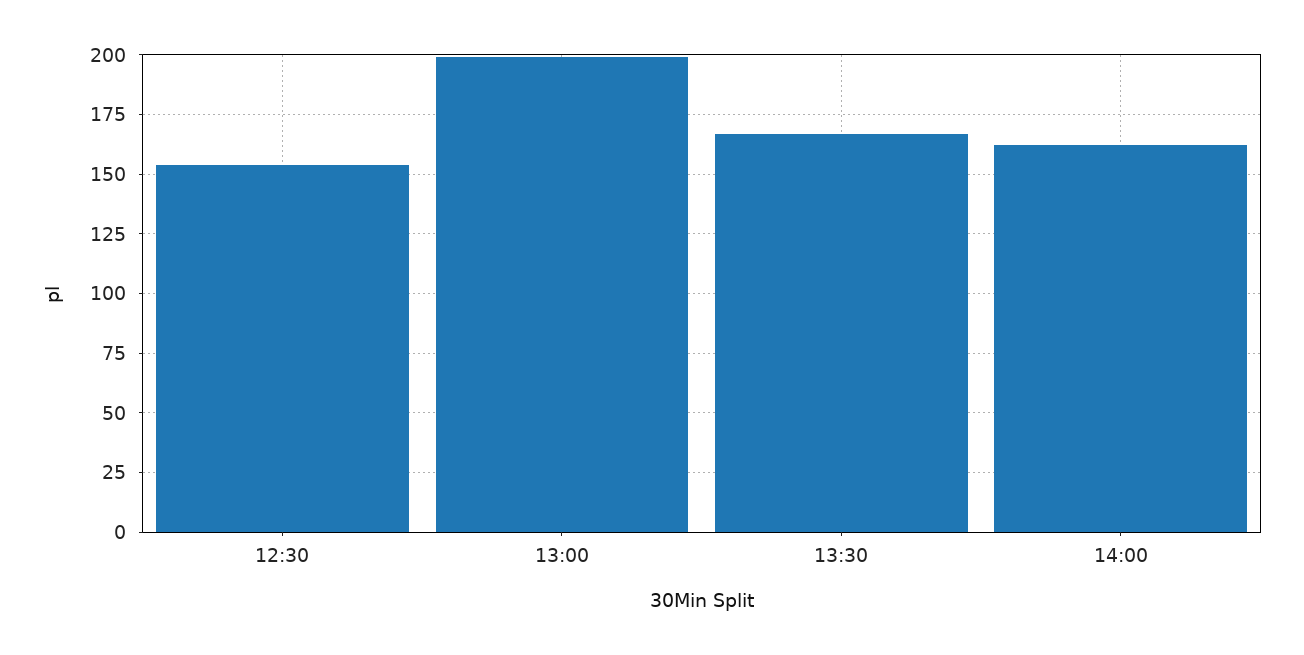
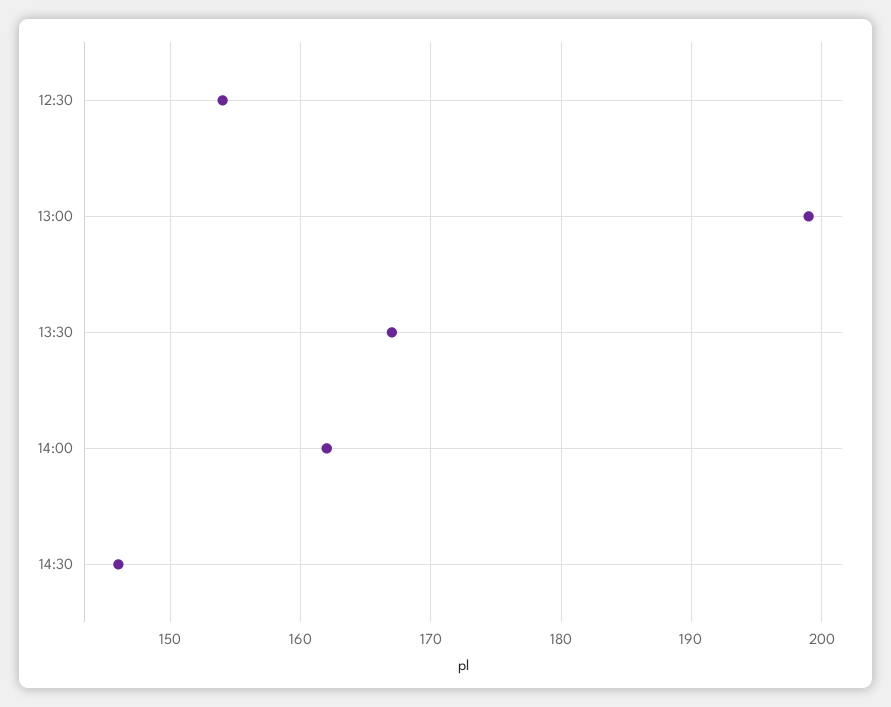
14:30: none -> 146

